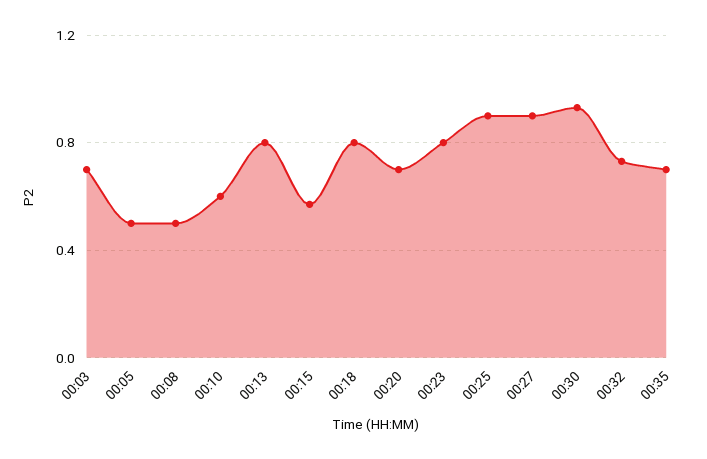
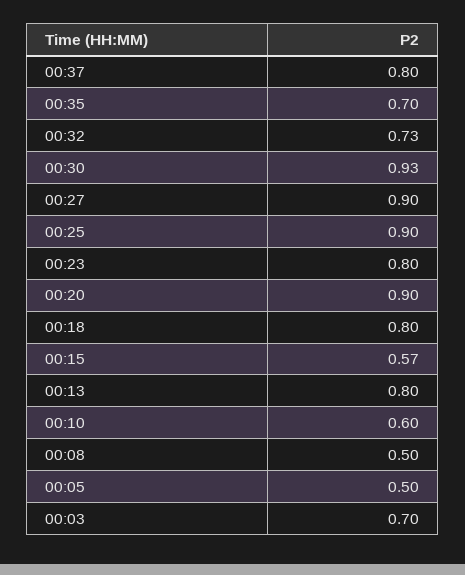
00:20: 0.7 -> 0.9
00:37: none -> 0.8

